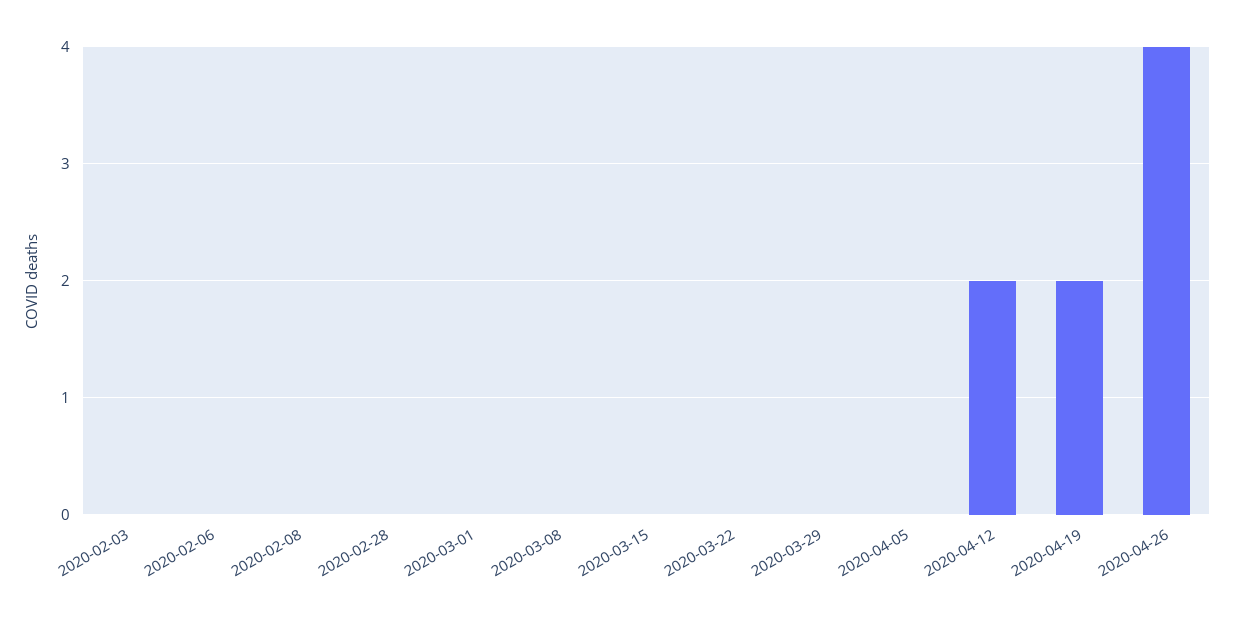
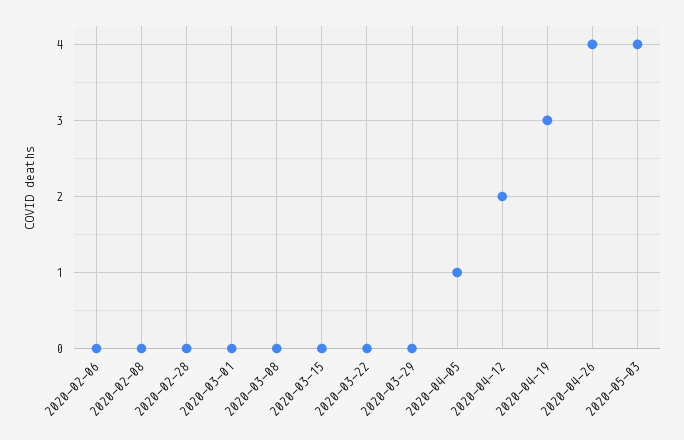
2020-02-03: 0 -> none
2020-04-05: 0 -> 1
2020-04-19: 2 -> 3
2020-05-03: none -> 4

